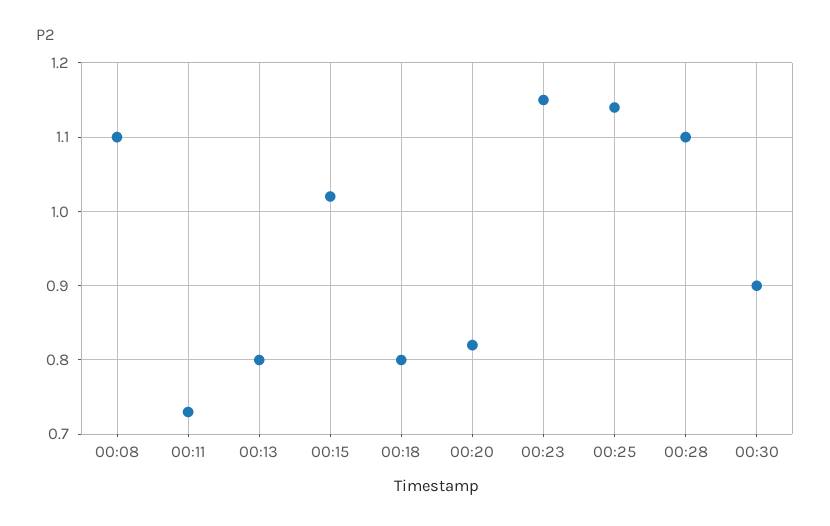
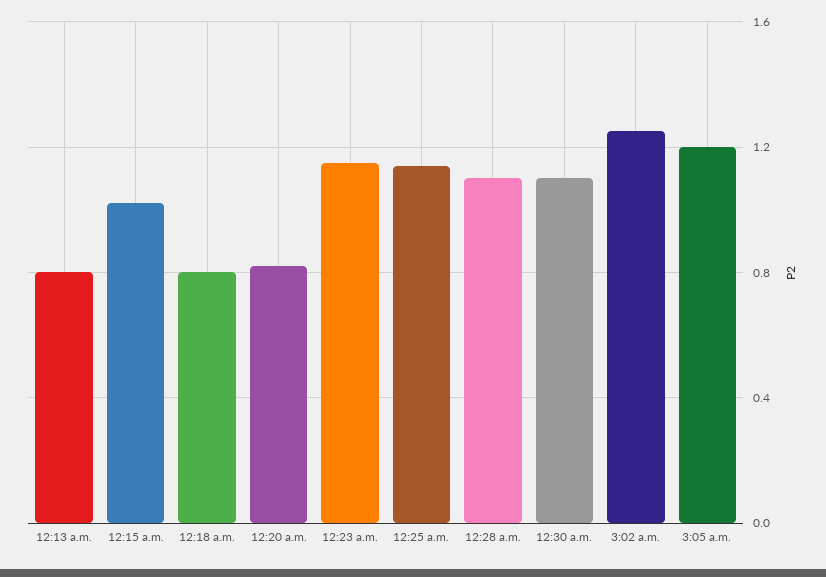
00:08: 1.1 -> none
00:11: 0.73 -> none
00:30: 0.9 -> 1.1
3:02 a.m.: none -> 1.25
3:05 a.m.: none -> 1.2

